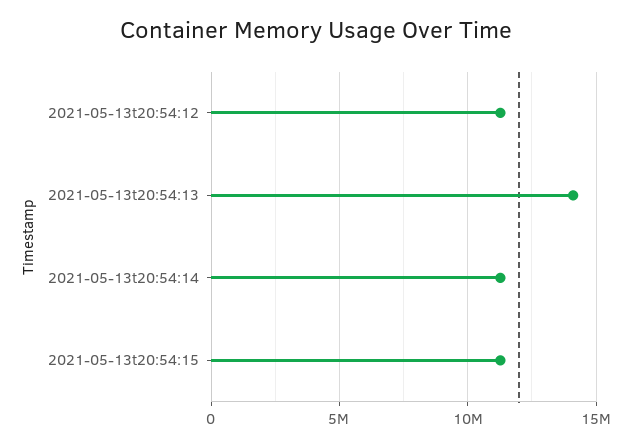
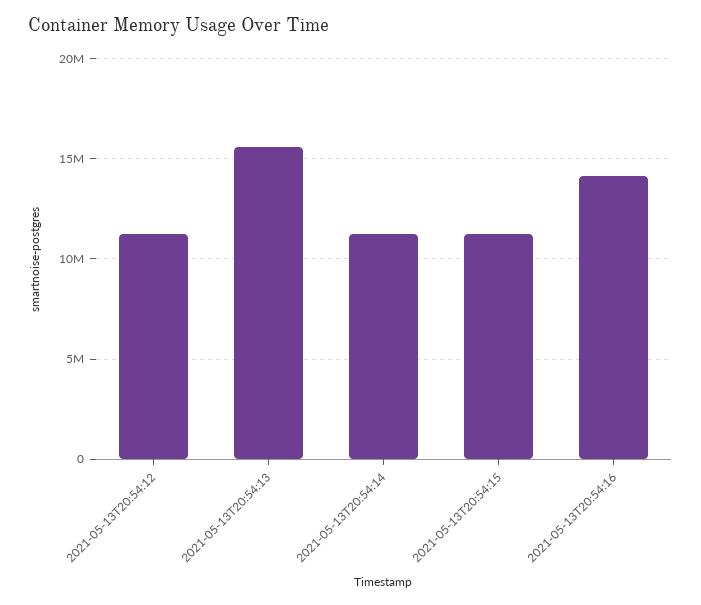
2021-05-13t20:54:13: 14000000 -> 15500000
2021-05-13T20:54:16: none -> 14000000

